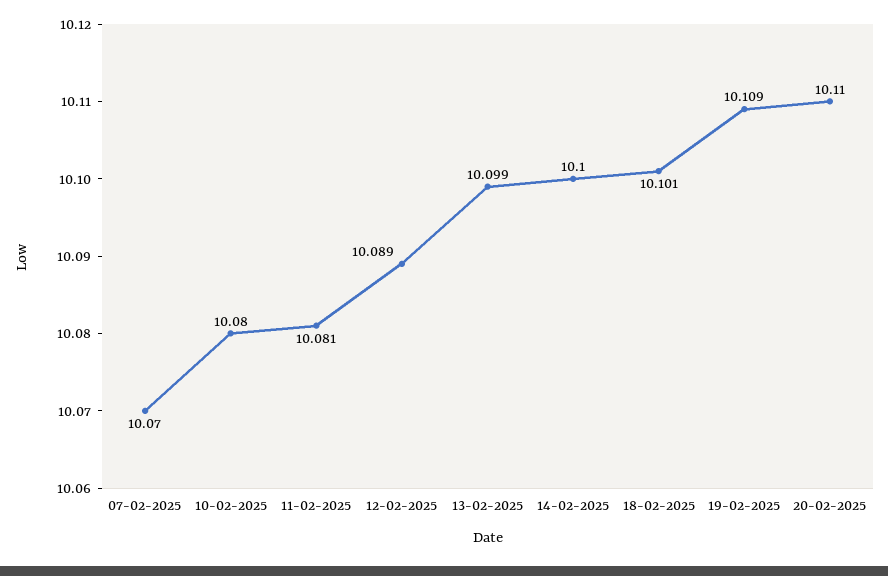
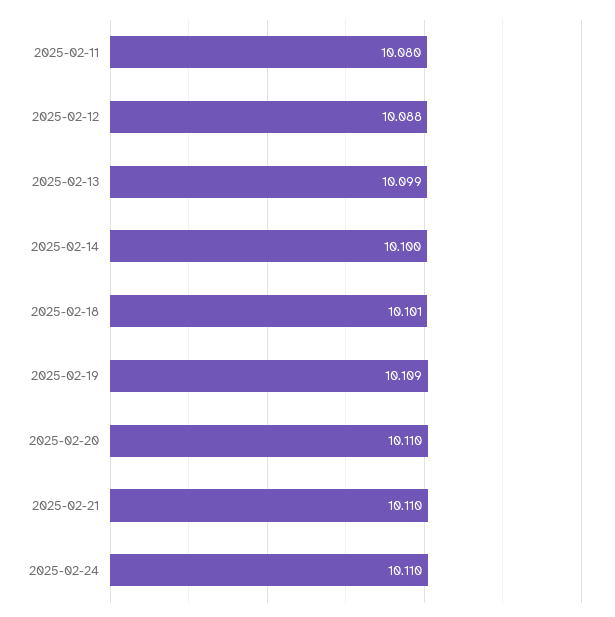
07-02-2025: 10.07 -> none
10-02-2025: 10.08 -> none
11-02-2025: 10.081 -> 10.08
12-02-2025: 10.089 -> 10.088
2025-02-21: none -> 10.11
2025-02-24: none -> 10.11

